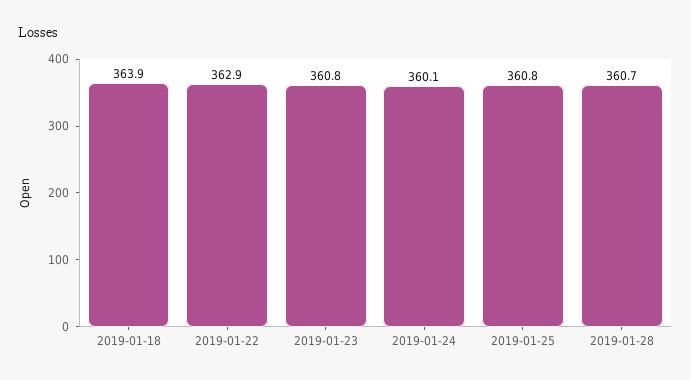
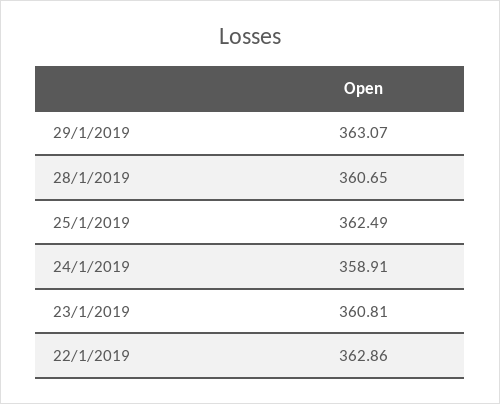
2019-01-18: 363.9 -> none
2019-01-24: 360.1 -> 358.91
2019-01-25: 360.8 -> 362.49
29/1/2019: none -> 363.07

